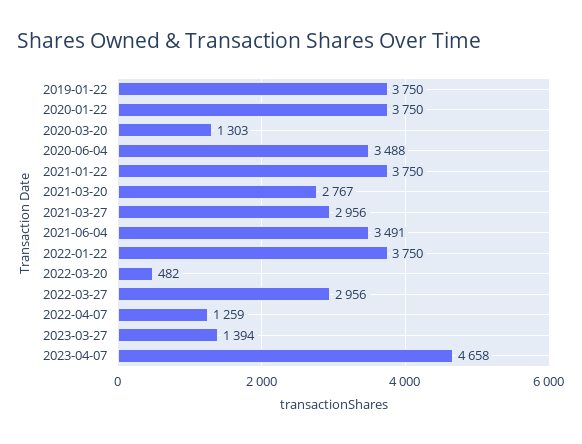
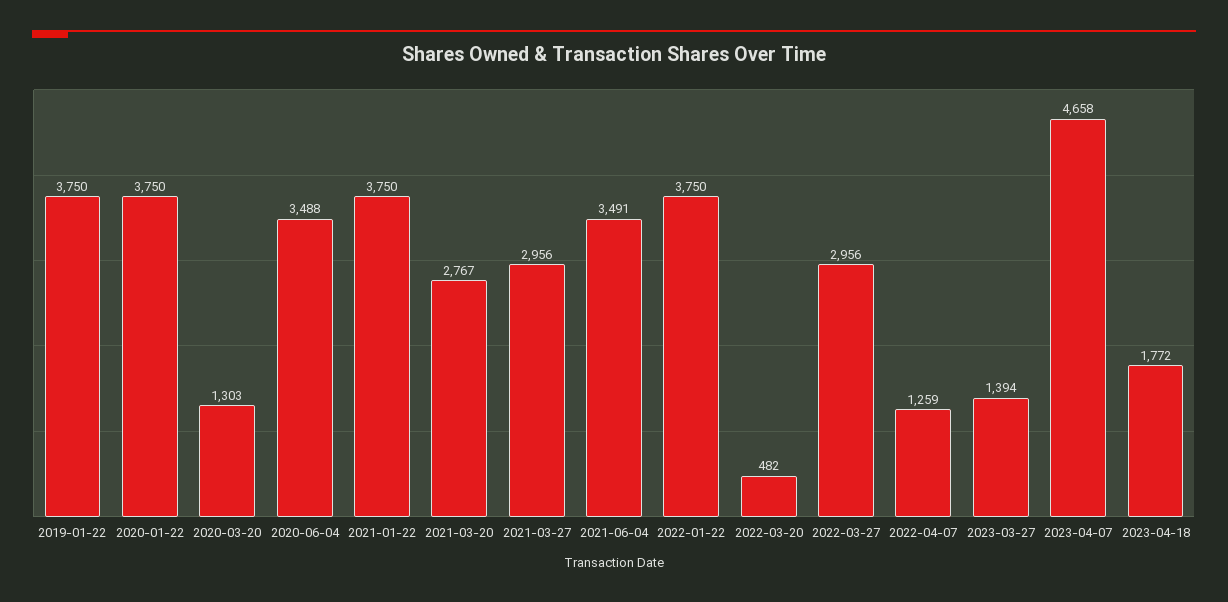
2023-04-18: none -> 1772

